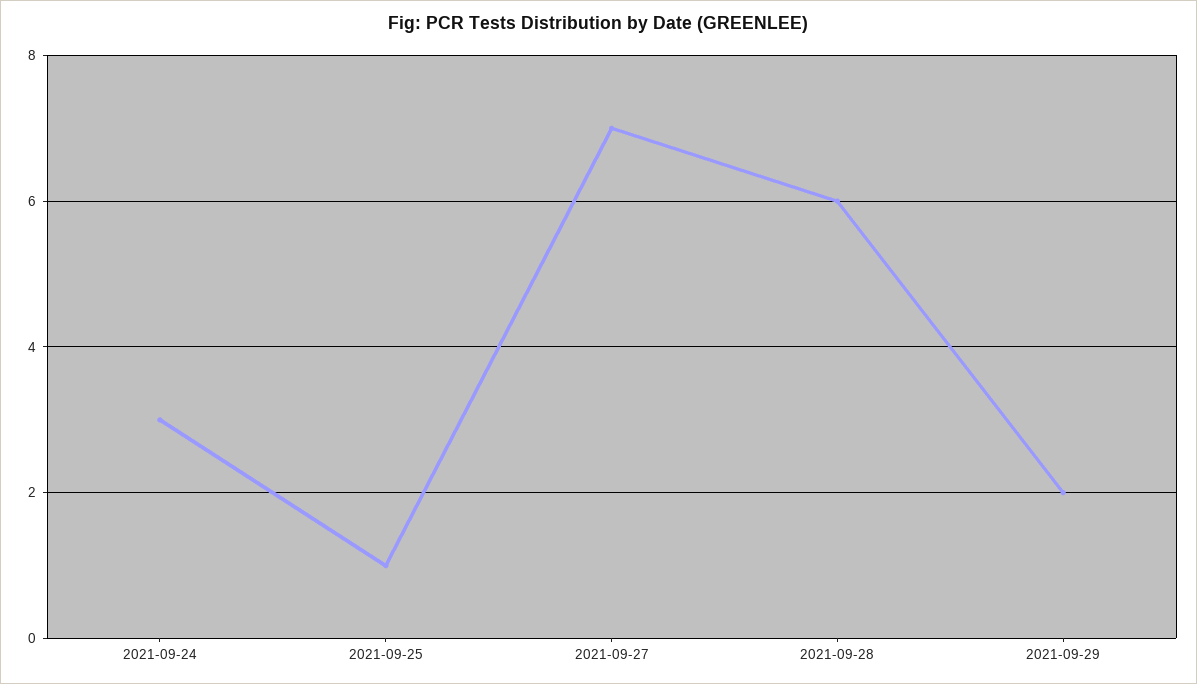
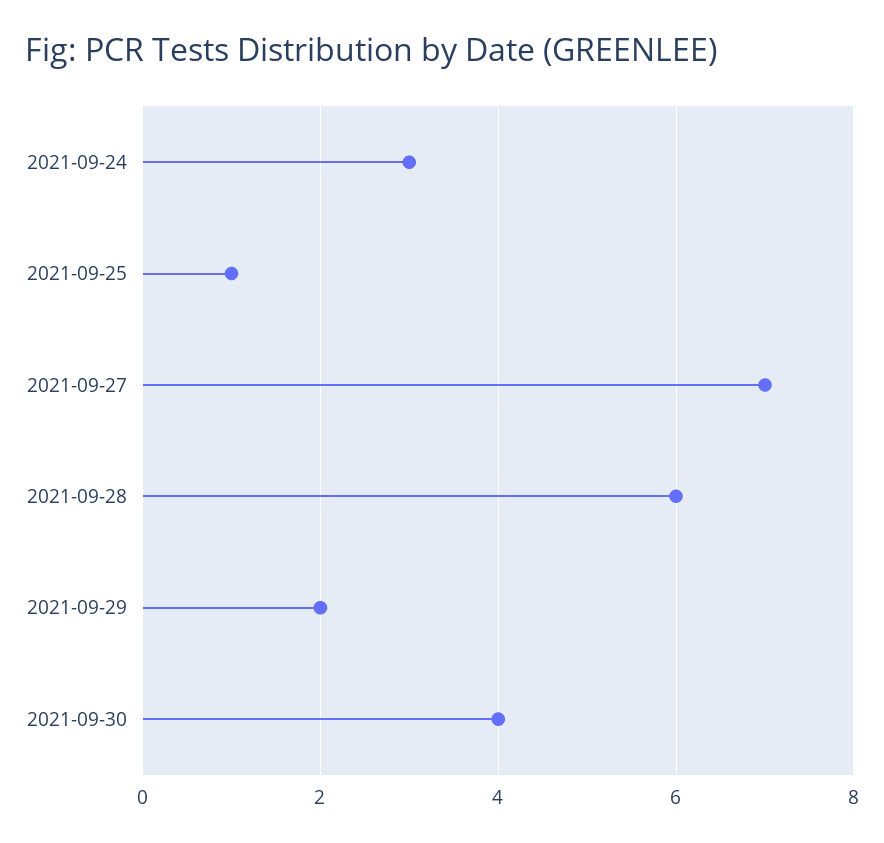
2021-09-30: none -> 4

